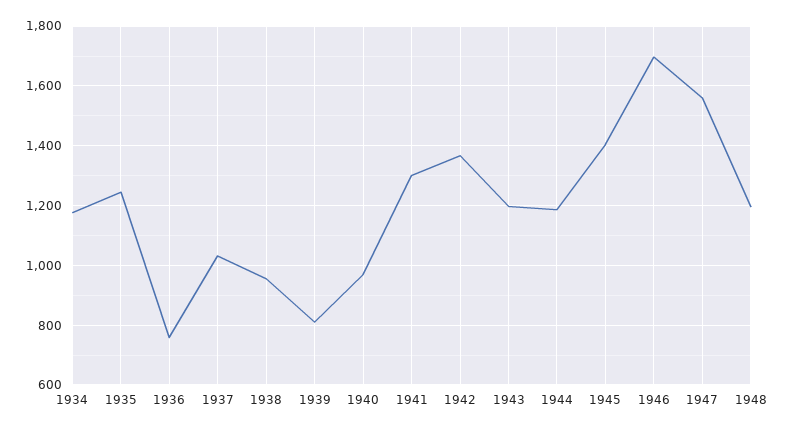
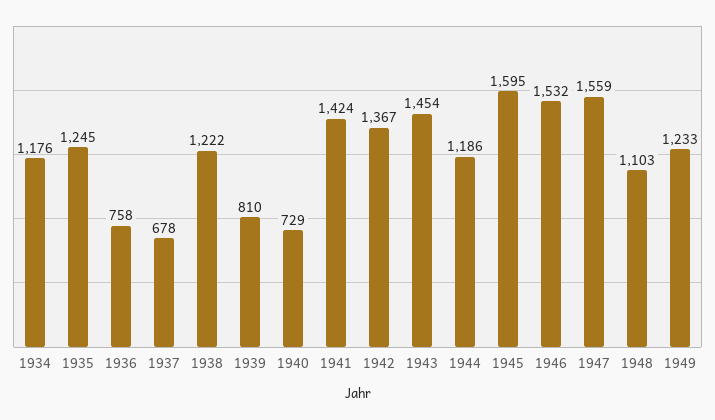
1937: 1025 -> 678
1938: 950 -> 1222
1940: 975 -> 729
1941: 1300 -> 1424
1943: 1200 -> 1454
1945: 1400 -> 1595
1946: 1700 -> 1532
1948: 1200 -> 1103
1949: none -> 1233

